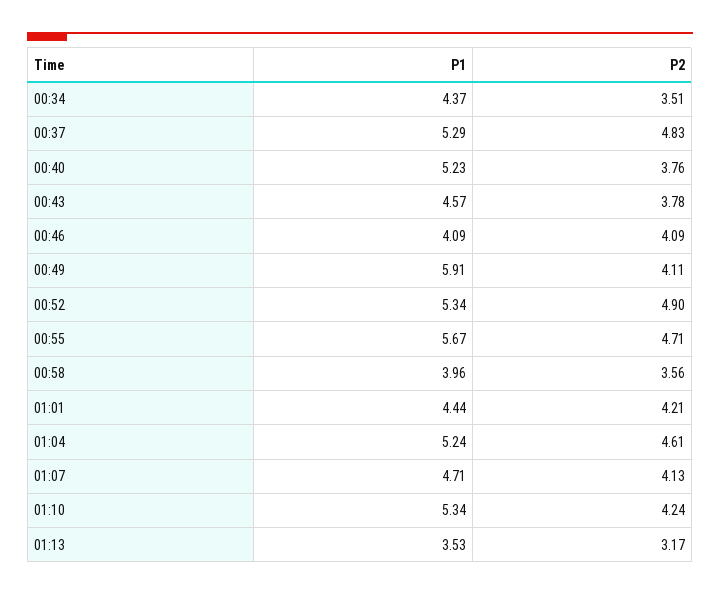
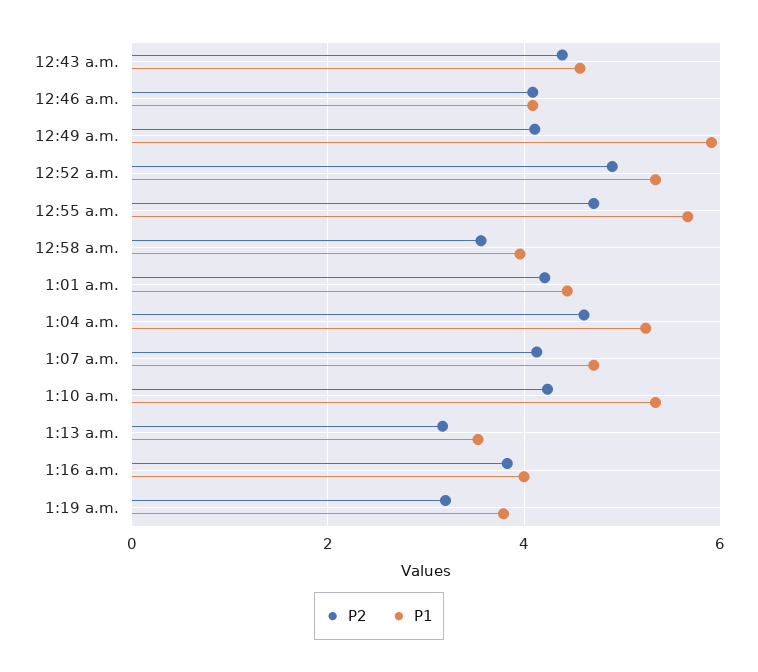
P1, 00:34: 4.37 -> none
P2, 00:34: 3.51 -> none
P1, 00:37: 5.29 -> none
P2, 00:37: 4.83 -> none
P1, 00:40: 5.23 -> none
P2, 00:40: 3.76 -> none
P2, 00:43: 3.78 -> 4.4
P2, 1:16 a.m.: none -> 3.8
P1, 1:16 a.m.: none -> 4
P2, 1:19 a.m.: none -> 3.2
P1, 1:19 a.m.: none -> 3.8

